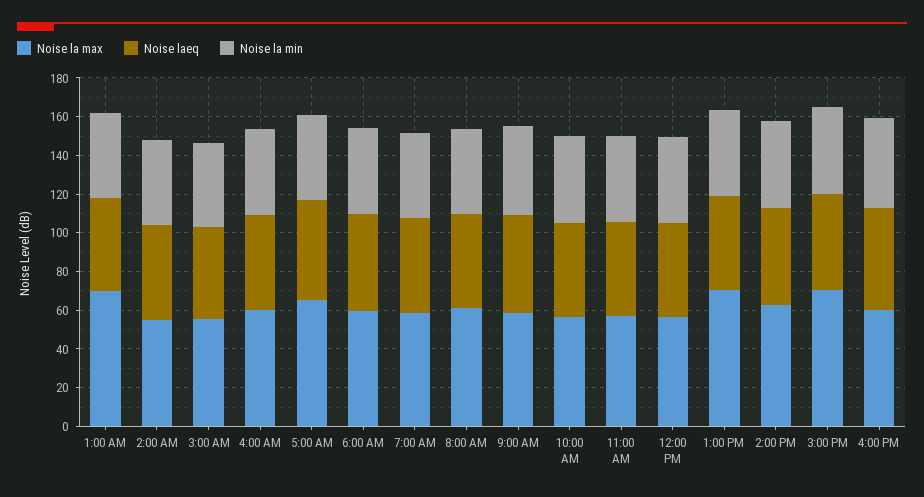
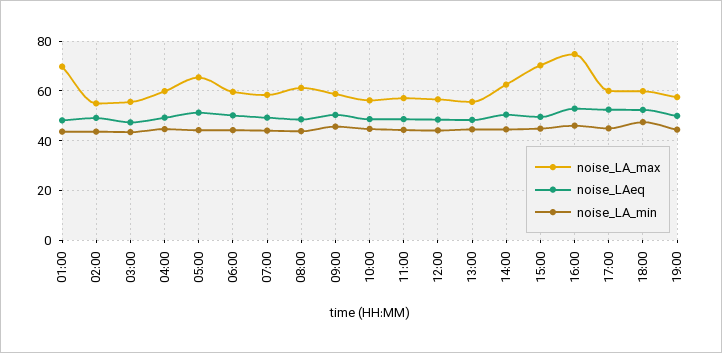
Noise la max, 1:00 PM: 70 -> 55
Noise la max, 4:00 PM: 60 -> 75
Noise la max, 17:00: none -> 60
Noise laeq, 17:00: none -> 52.5
Noise la min, 17:00: none -> 45
Noise la max, 18:00: none -> 60
Noise laeq, 18:00: none -> 52.5
Noise la min, 18:00: none -> 47.5
Noise la max, 19:00: none -> 57.5
Noise laeq, 19:00: none -> 50
Noise la min, 19:00: none -> 45

